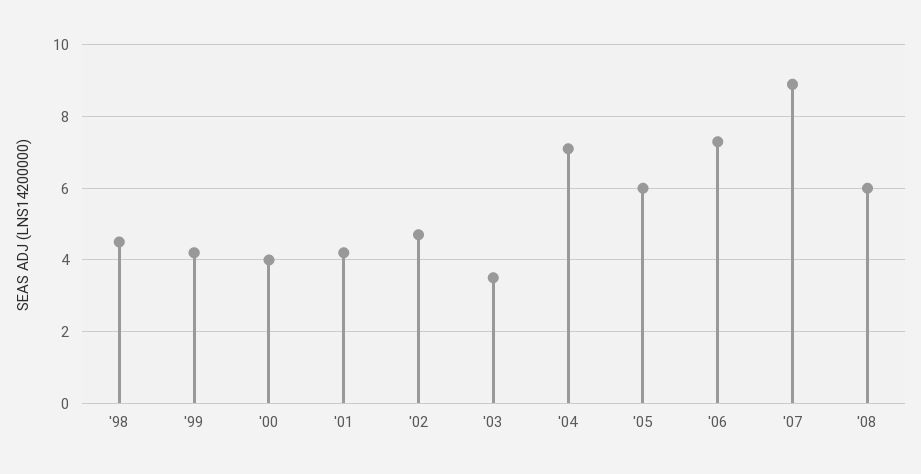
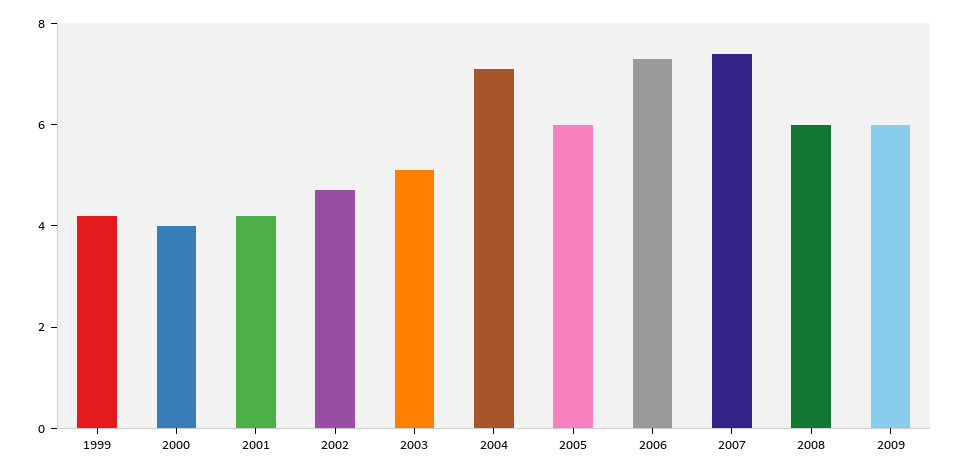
'98: 4.5 -> none
'03: 3.5 -> 5
'07: 9 -> 7.5
2009: none -> 6

